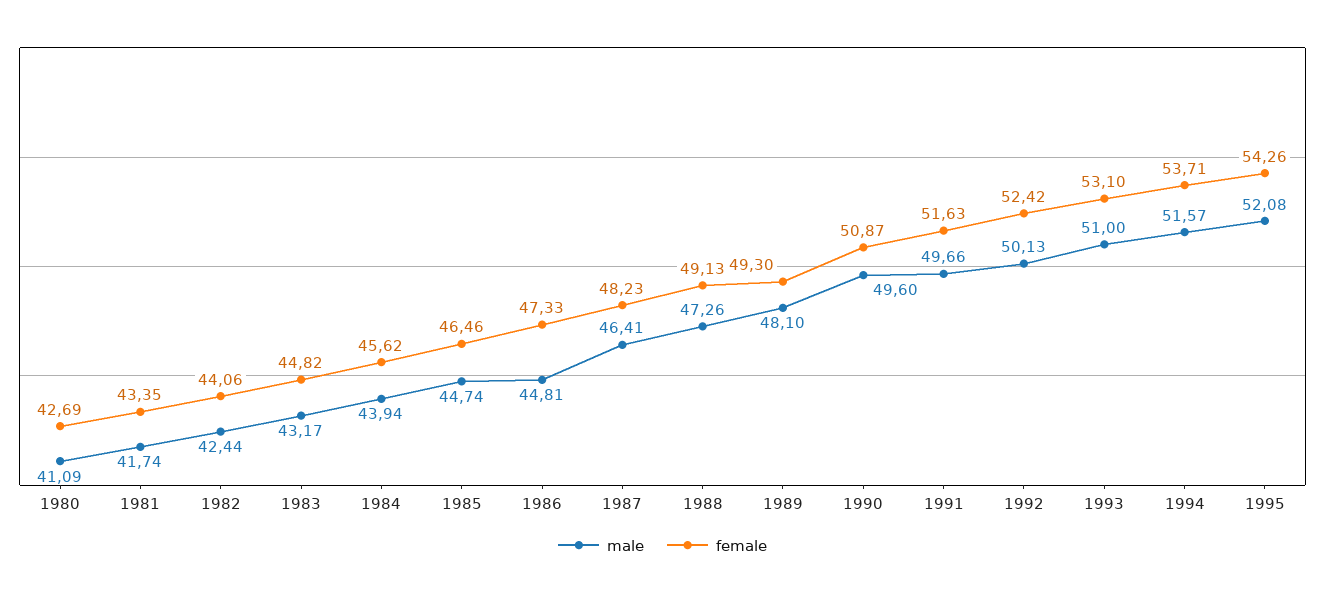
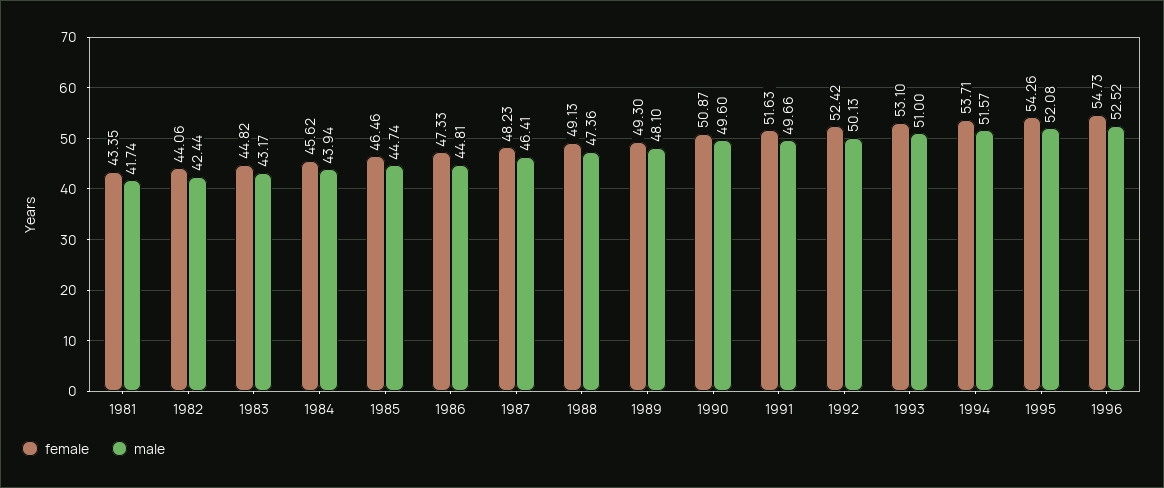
male, 1980: 41.09 -> none
female, 1980: 42.69 -> none
male, 1988: 47.26 -> 47.36
female, 1996: none -> 54.73
male, 1996: none -> 52.52

